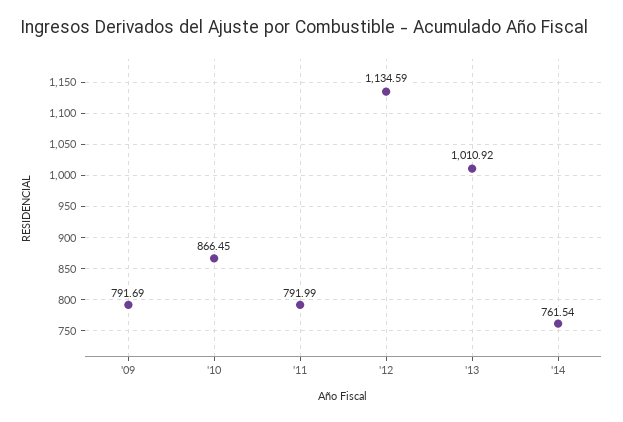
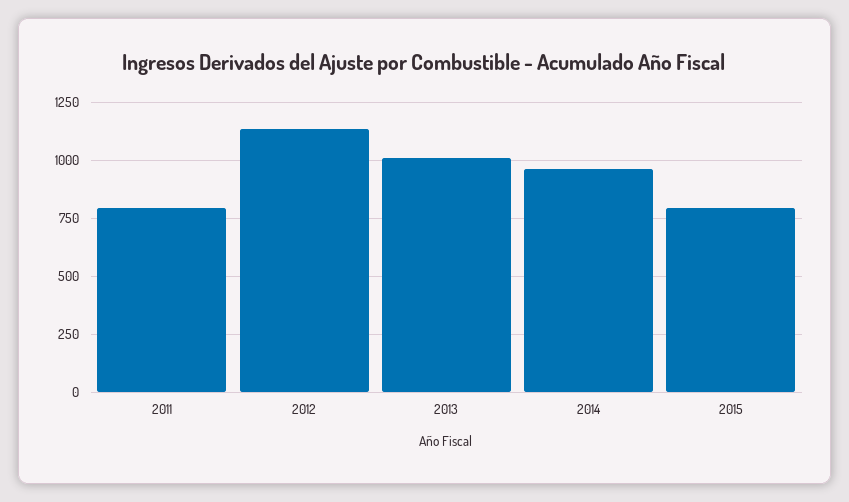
'09: 791.69 -> none
'10: 866.45 -> none
'14: 761.54 -> 950
2015: none -> 800

